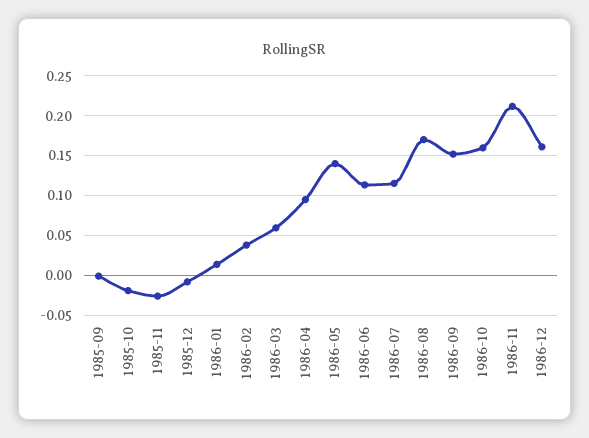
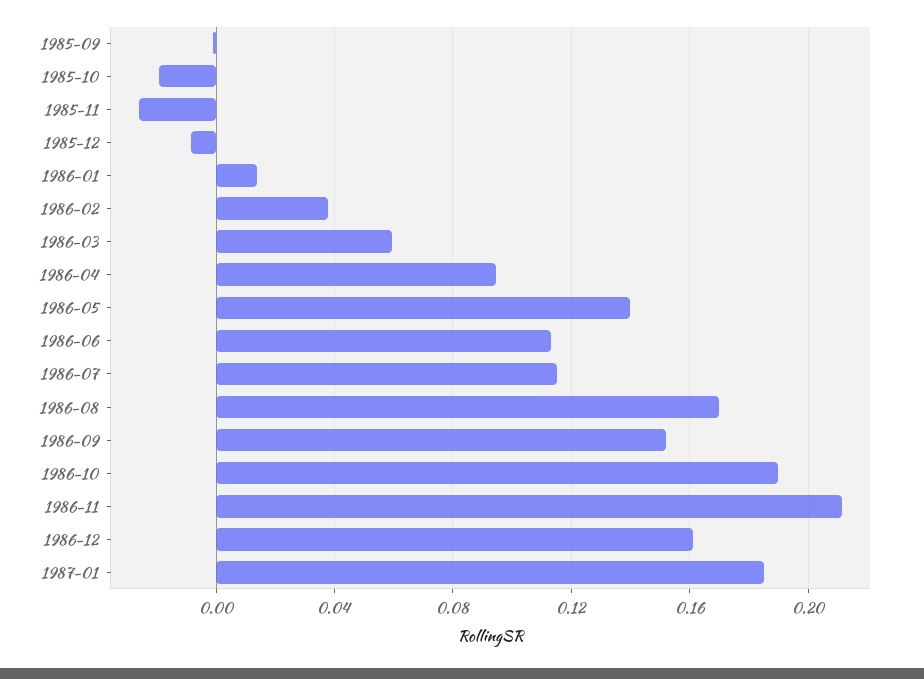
1986-10: 0.16 -> 0.19
1987-01: none -> 0.185

